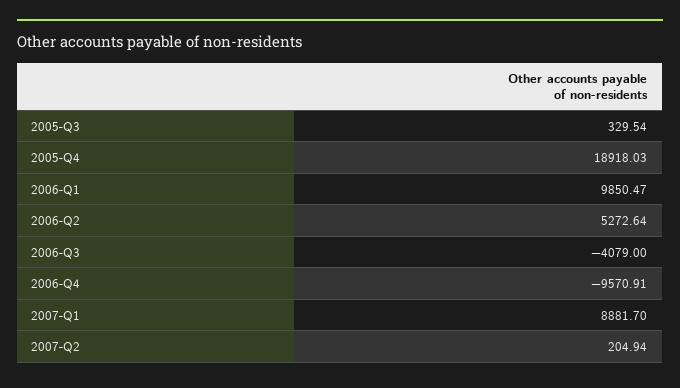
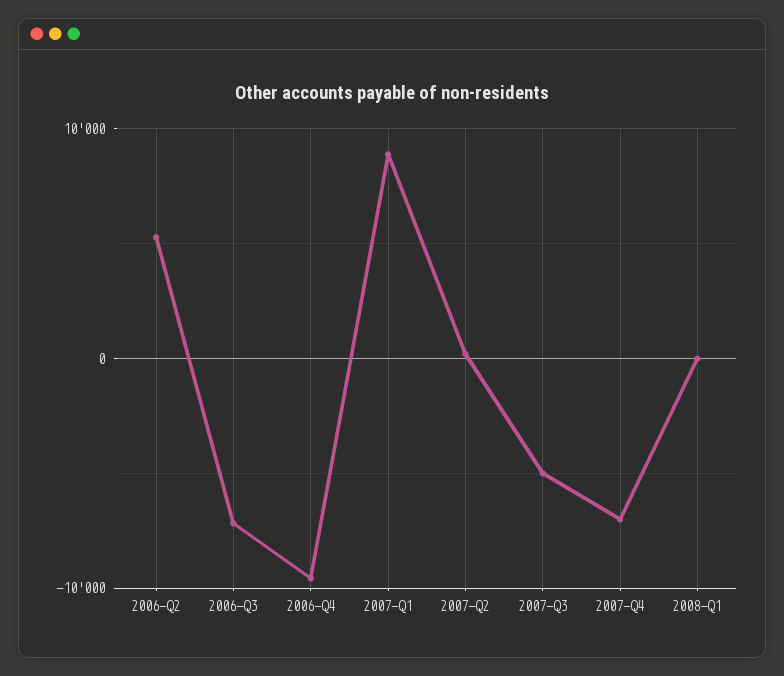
2005-Q3: 329.54 -> none
2005-Q4: 18918.03 -> none
2006-Q1: 9850.47 -> none
2006-Q3: -4079 -> -7000
2007-Q3: none -> -5000
2007-Q4: none -> -7000
2008-Q1: none -> 0

